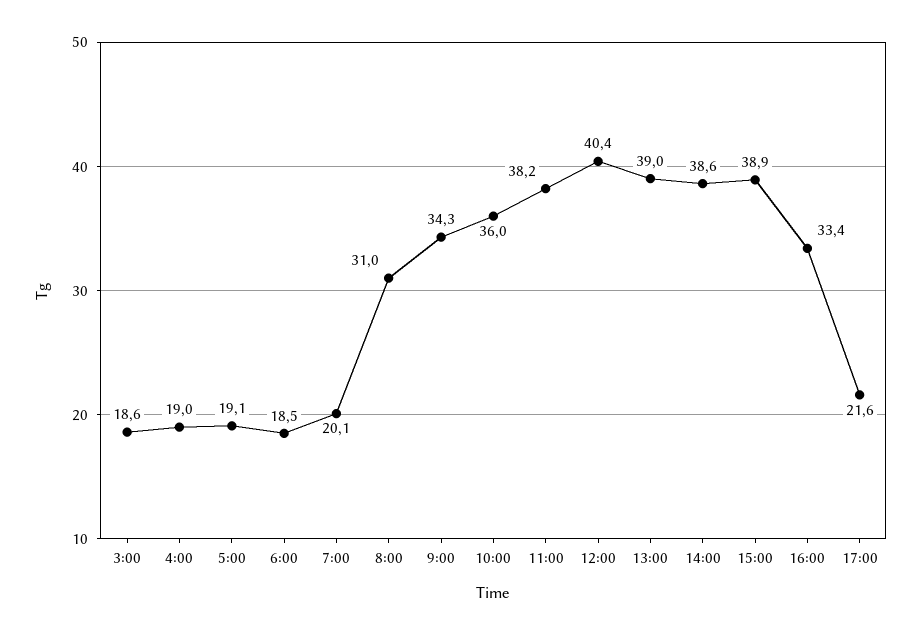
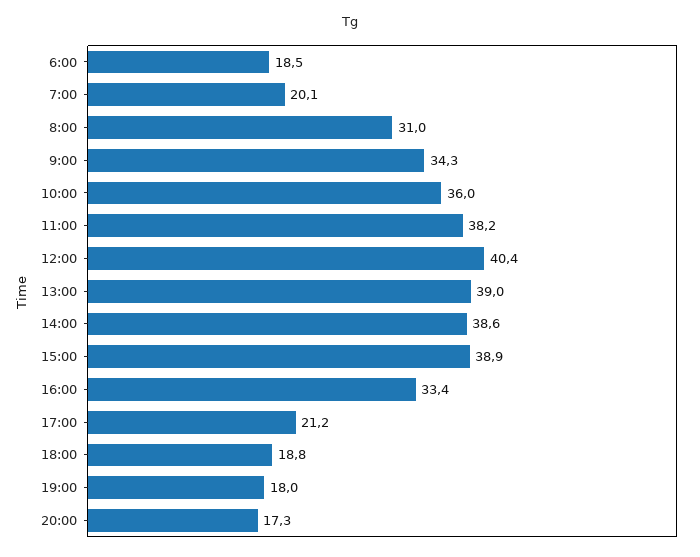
3:00: 18.6 -> none
4:00: 19 -> none
5:00: 19.1 -> none
17:00: 21.6 -> 21.2
18:00: none -> 18.8
19:00: none -> 18
20:00: none -> 17.3

